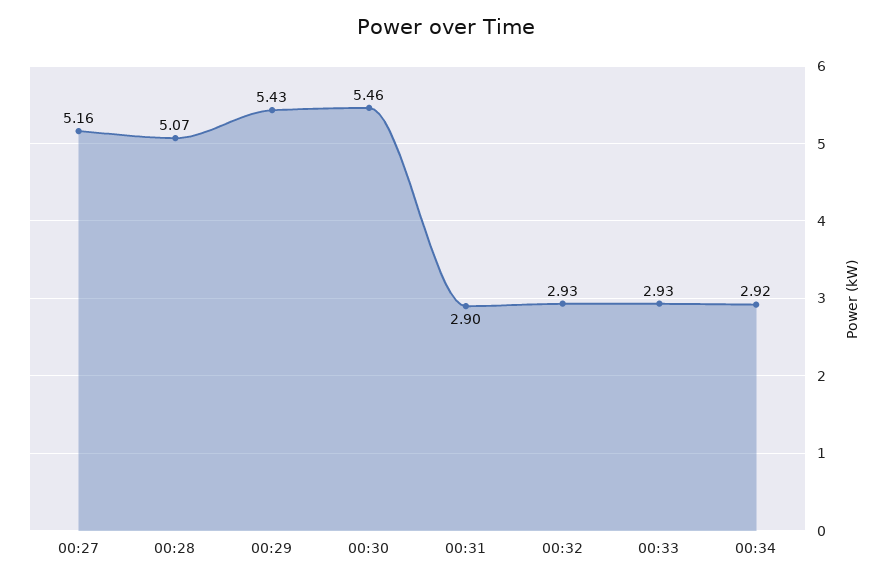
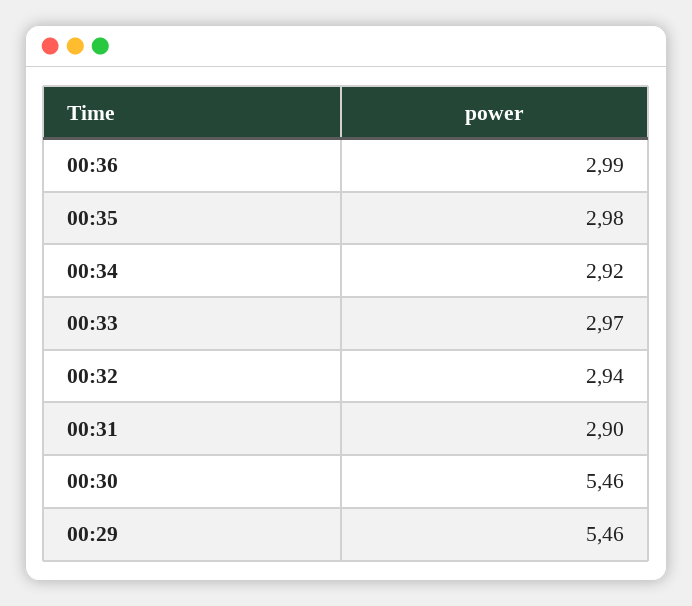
00:27: 5.16 -> none
00:28: 5.07 -> none
00:29: 5.43 -> 5.46
00:32: 2.93 -> 2.94
00:33: 2.93 -> 2.97
00:36: none -> 2.99
00:35: none -> 2.98

